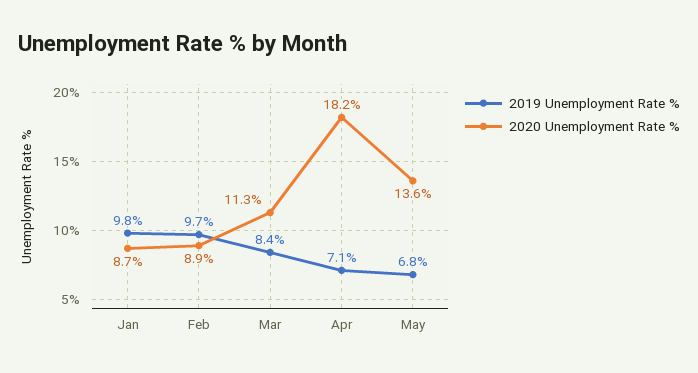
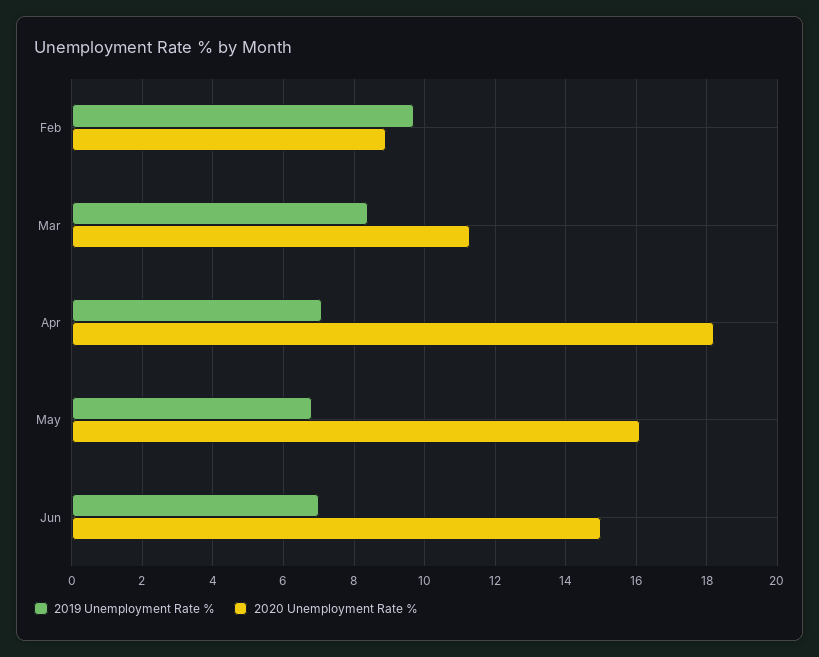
2019 Unemployment Rate %, Jan: 9.8 -> none
2020 Unemployment Rate %, Jan: 8.7 -> none
2020 Unemployment Rate %, May: 13.6 -> 16
2019 Unemployment Rate %, Jun: none -> 7
2020 Unemployment Rate %, Jun: none -> 15

